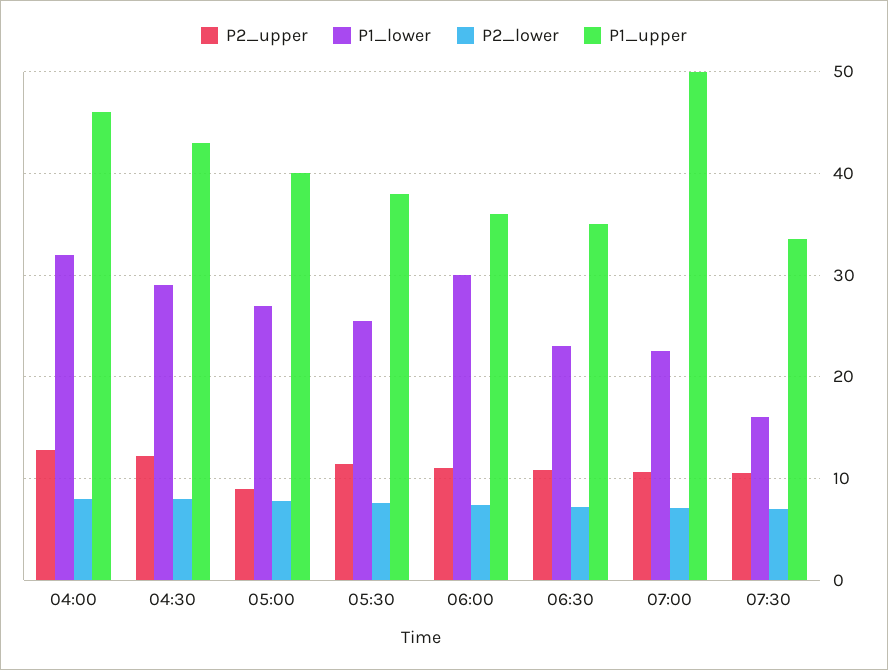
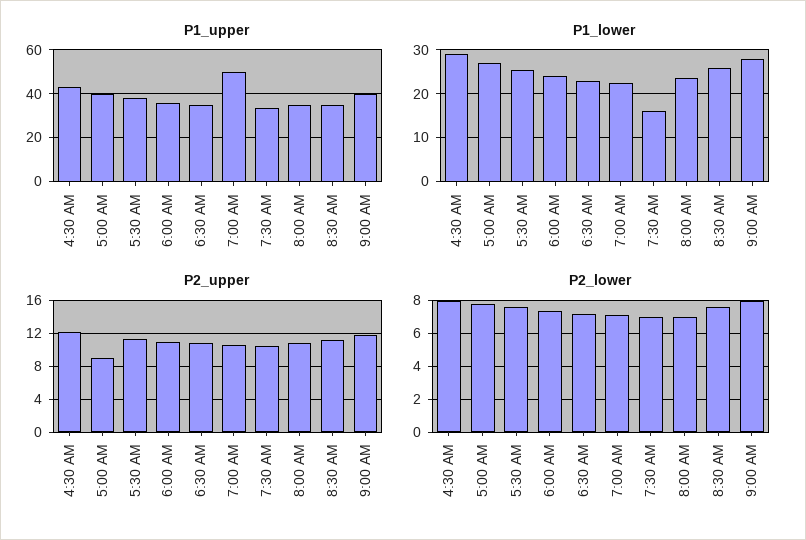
P2_upper, 04:00: 13 -> none
P1_lower, 04:00: 32 -> none
P2_lower, 04:00: 8 -> none
P1_upper, 04:00: 46 -> none
P1_lower, 06:00: 30 -> 24
P1_upper, 8:00 AM: none -> 35
P1_upper, 8:30 AM: none -> 35
P1_upper, 9:00 AM: none -> 40
P1_lower, 8:00 AM: none -> 24
P1_lower, 8:30 AM: none -> 26
P1_lower, 9:00 AM: none -> 28
P2_upper, 8:00 AM: none -> 11
P2_upper, 8:30 AM: none -> 11
P2_upper, 9:00 AM: none -> 12
P2_lower, 8:00 AM: none -> 7
P2_lower, 8:30 AM: none -> 7.5
P2_lower, 9:00 AM: none -> 8

